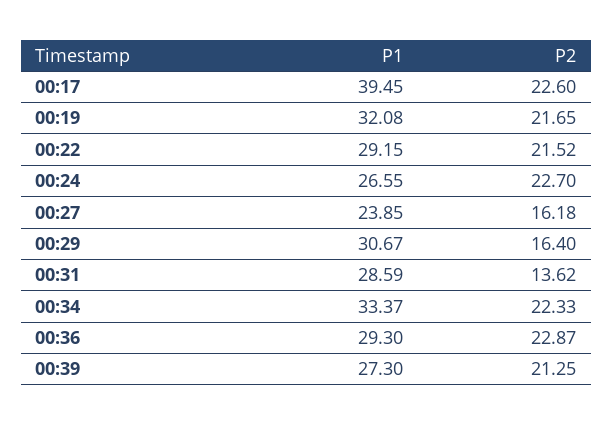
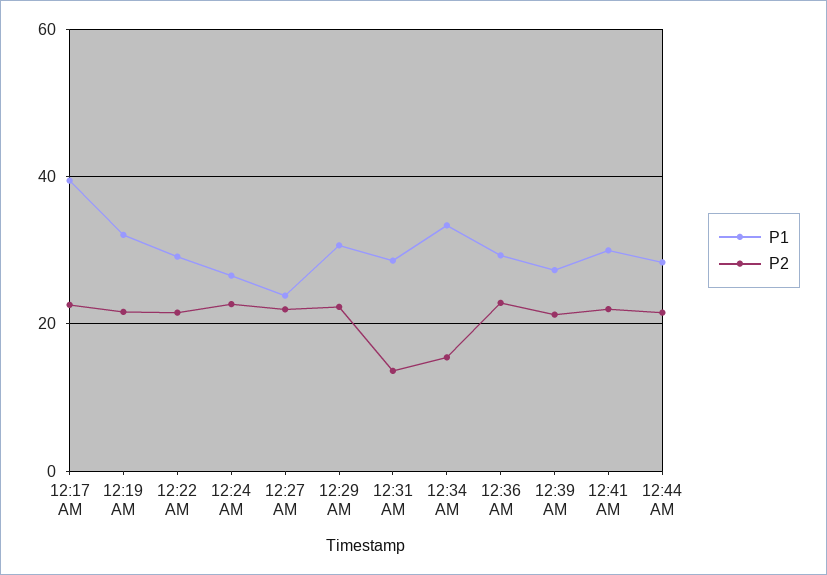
P2, 00:27: 16.18 -> 22
P2, 00:29: 16.4 -> 22
P2, 00:34: 22.33 -> 16
P1, 12:41 AM: none -> 30
P2, 12:41 AM: none -> 22
P1, 12:44 AM: none -> 28
P2, 12:44 AM: none -> 22

